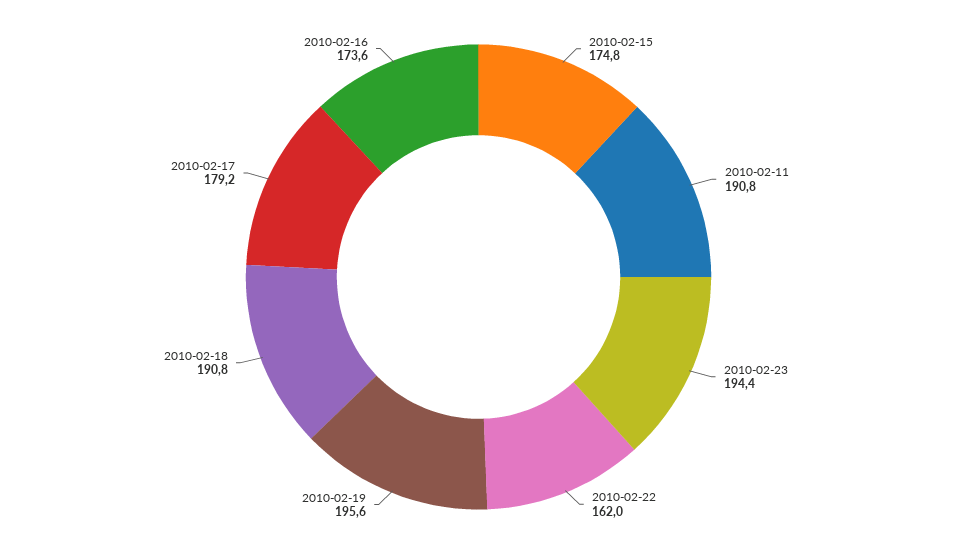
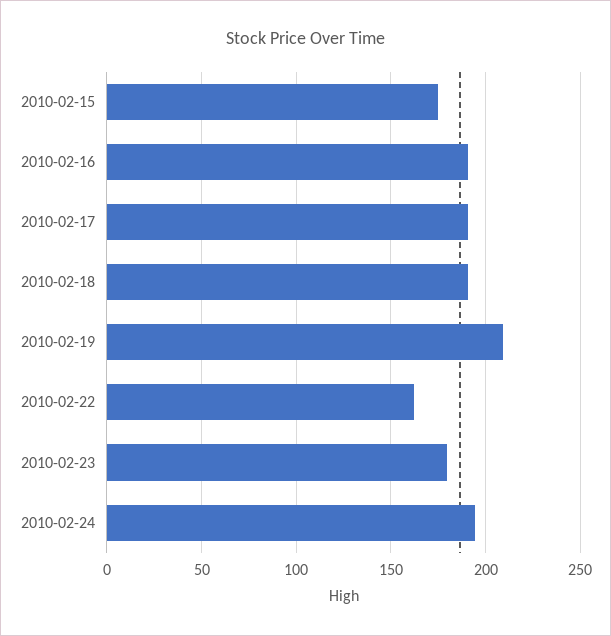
2010-02-11: 190.8 -> none
2010-02-23: 194.4 -> 180
2010-02-19: 195.6 -> 210
2010-02-17: 179.2 -> 190
2010-02-16: 173.6 -> 190
2010-02-24: none -> 195

